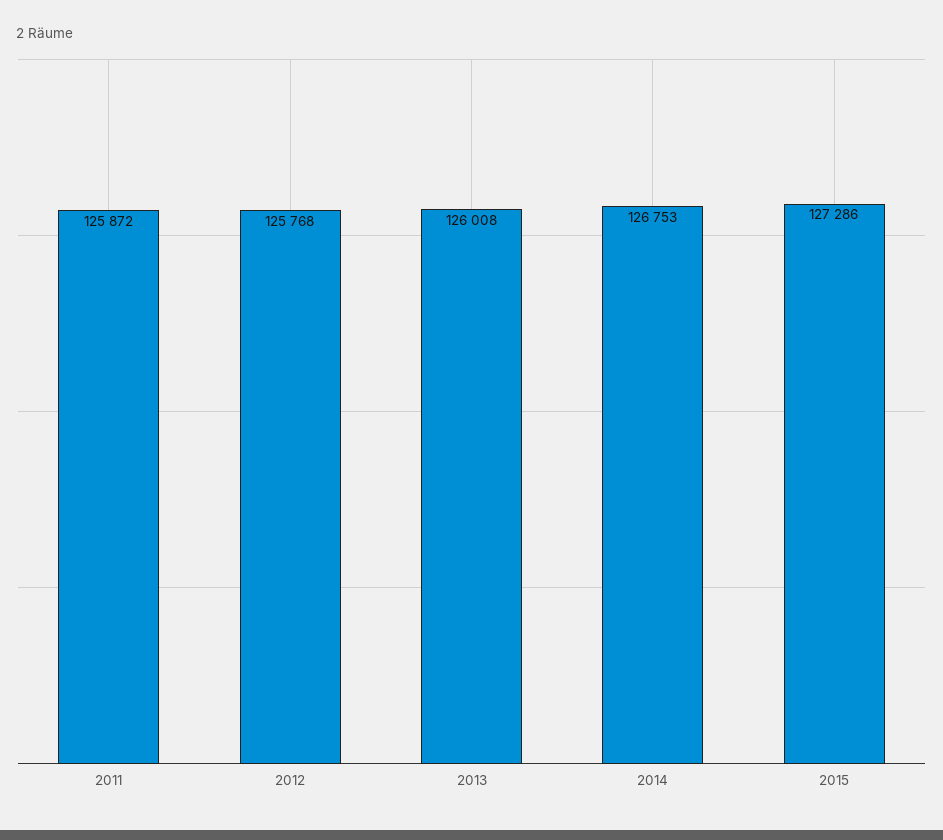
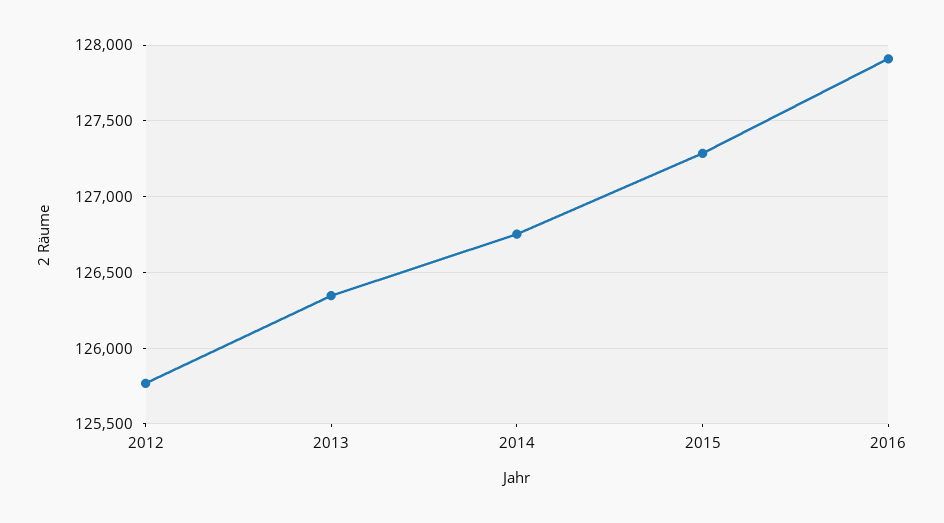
2011: 125872 -> none
2013: 126008 -> 126350
2016: none -> 127900

